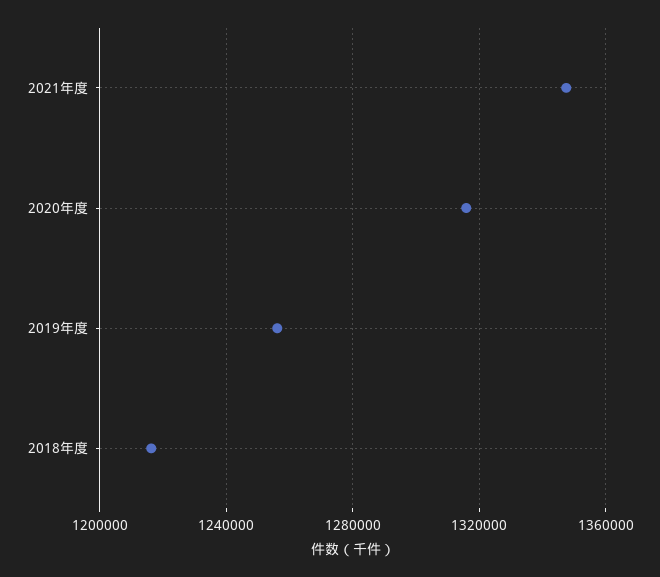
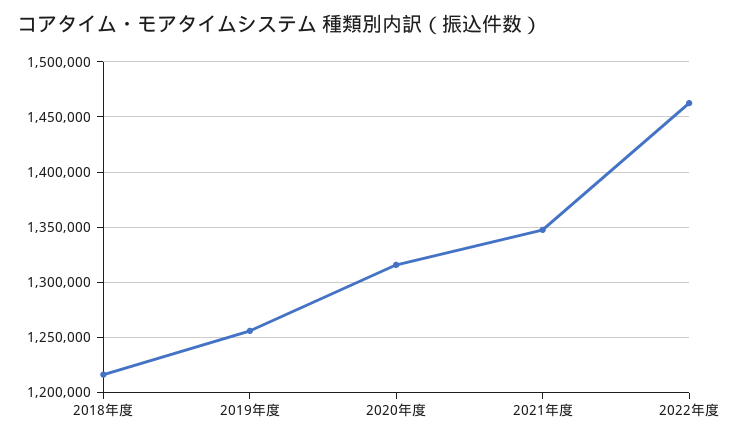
2022年度: none -> 1460000

